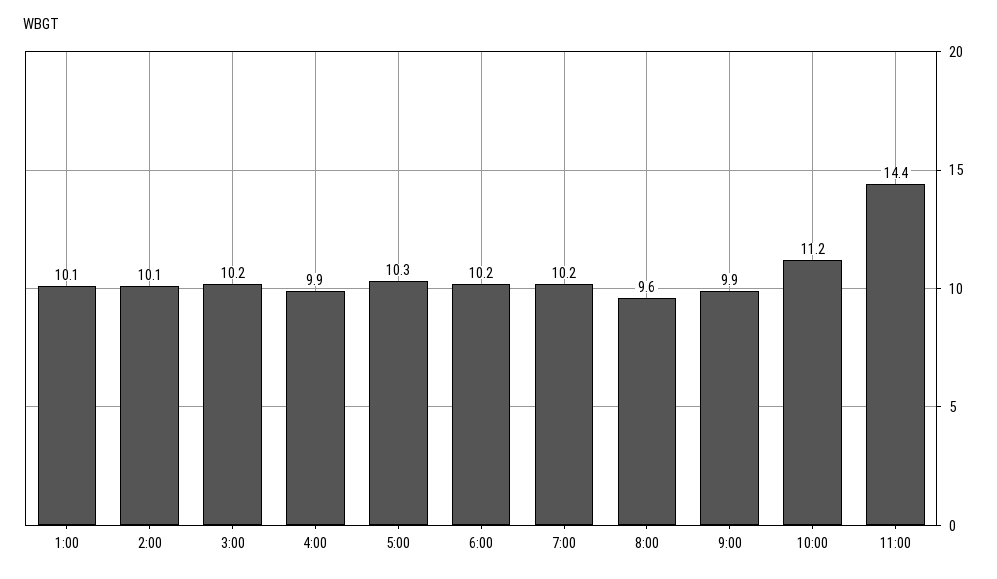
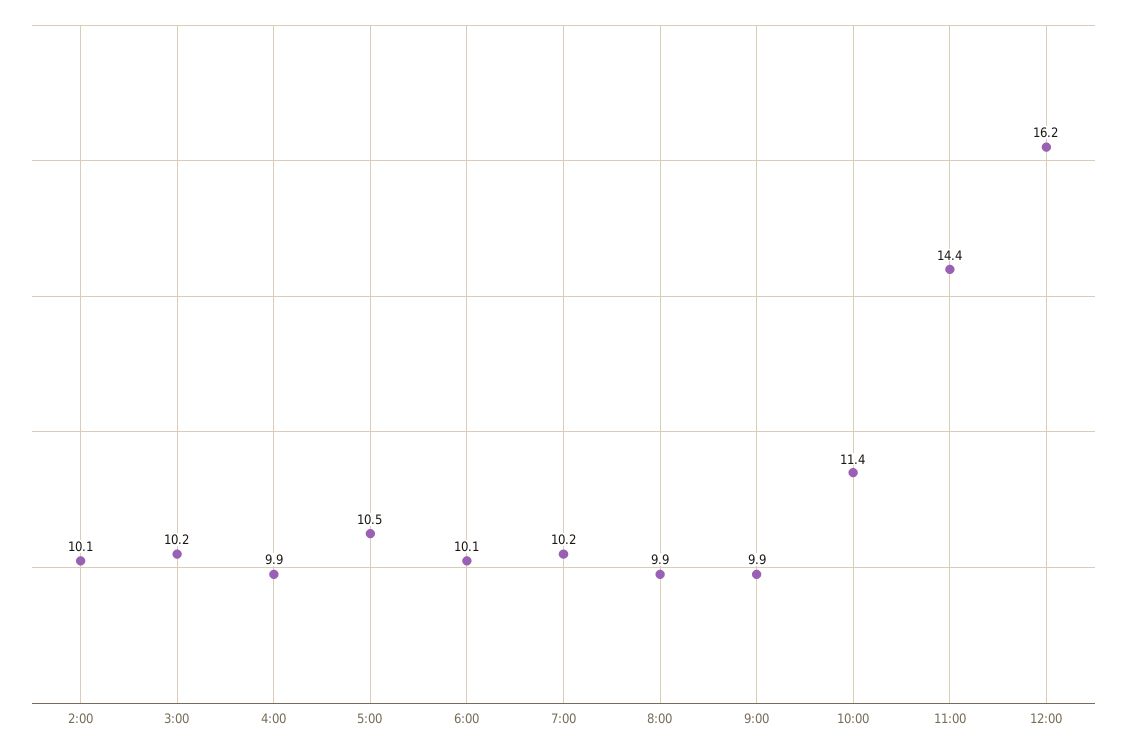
1:00: 10.1 -> none
5:00: 10.3 -> 10.5
6:00: 10.2 -> 10.1
8:00: 9.6 -> 9.9
10:00: 11.2 -> 11.4
12:00: none -> 16.2

